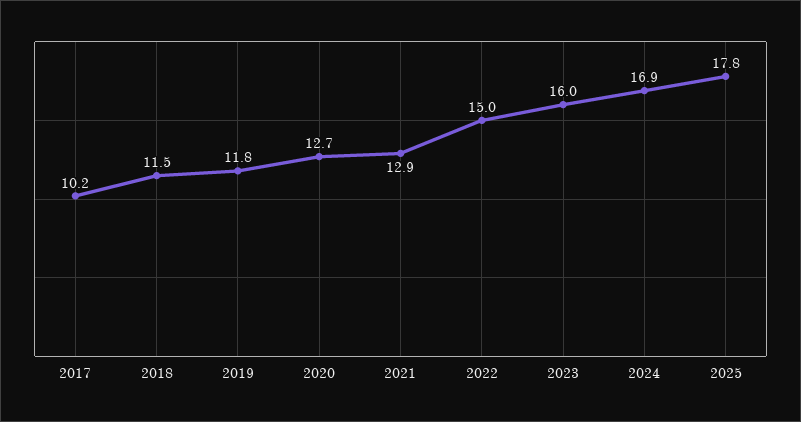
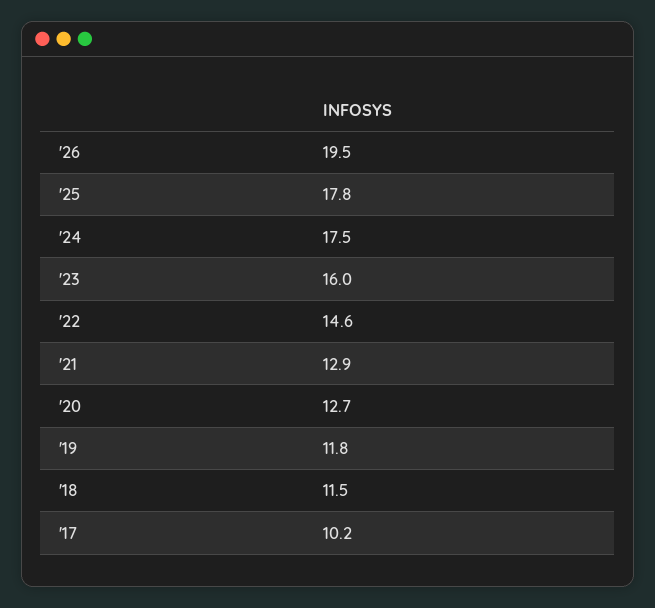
2022: 15 -> 14.6
2024: 16.9 -> 17.5
'26: none -> 19.5

